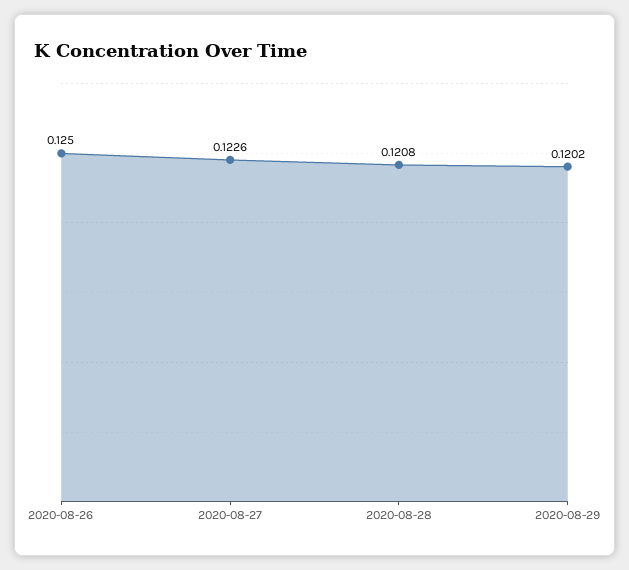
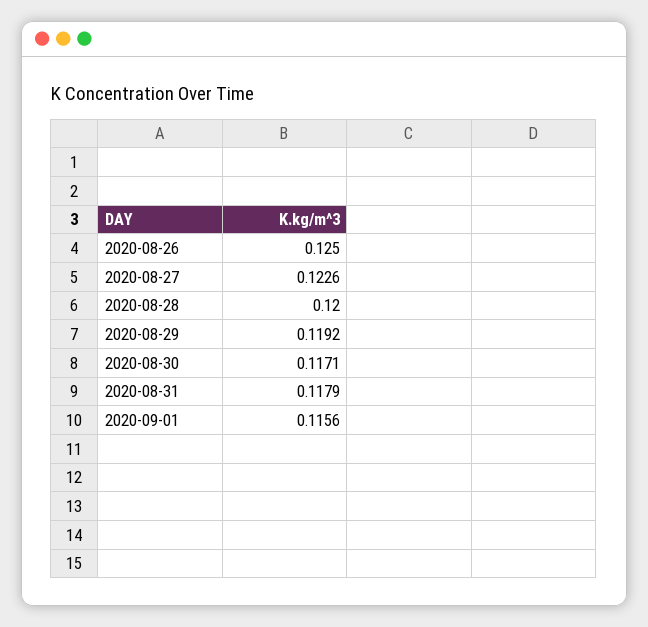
2020-08-28: 0.1208 -> 0.12
2020-08-29: 0.1202 -> 0.1192
2020-08-30: none -> 0.1171
2020-08-31: none -> 0.1179
2020-09-01: none -> 0.1156

